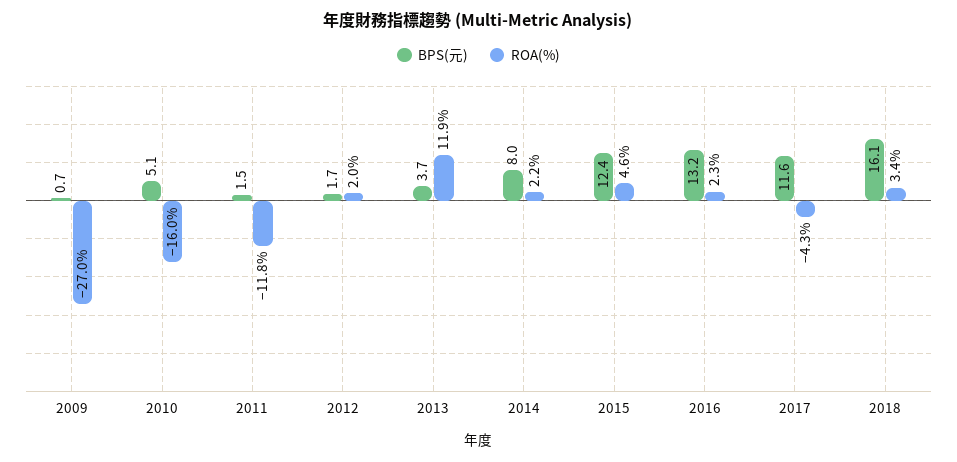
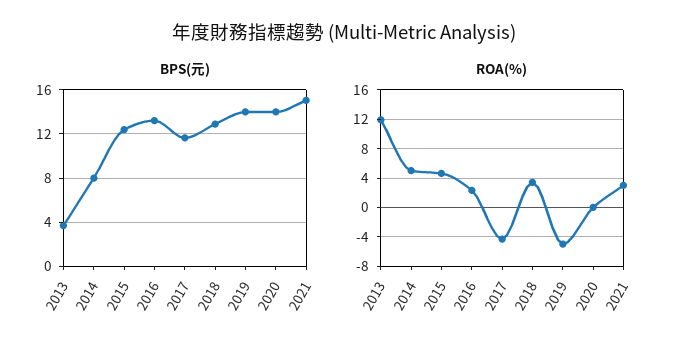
BPS(元), 2009: 0.7 -> none
ROA(%), 2009: -27 -> none
BPS(元), 2010: 5.1 -> none
ROA(%), 2010: -16 -> none
BPS(元), 2011: 1.5 -> none
ROA(%), 2011: -11.8 -> none
BPS(元), 2012: 1.7 -> none
ROA(%), 2012: 2 -> none
ROA(%), 2014: 2.2 -> 5
BPS(元), 2018: 16.1 -> 13
BPS(元), 2019: none -> 14
BPS(元), 2020: none -> 14
BPS(元), 2021: none -> 15
ROA(%), 2019: none -> -5
ROA(%), 2020: none -> 0
ROA(%), 2021: none -> 3

